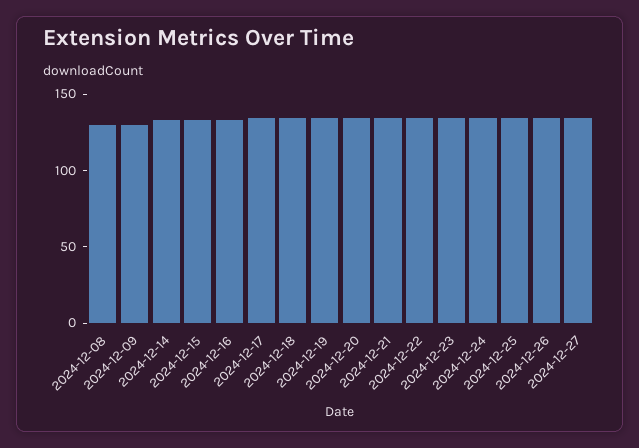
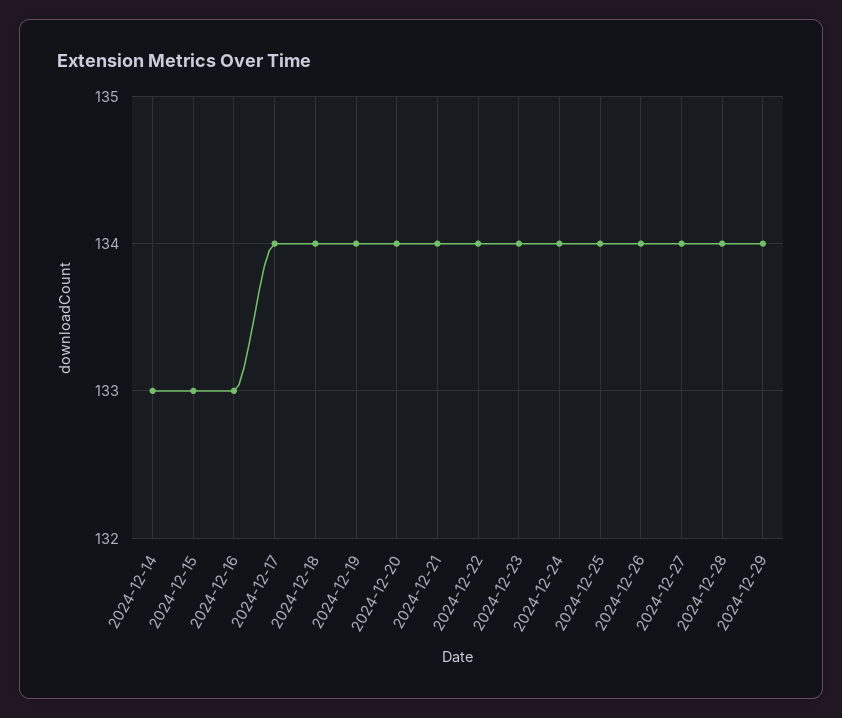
2024-12-08: 130 -> none
2024-12-09: 130 -> none
2024-12-28: none -> 134
2024-12-29: none -> 134

